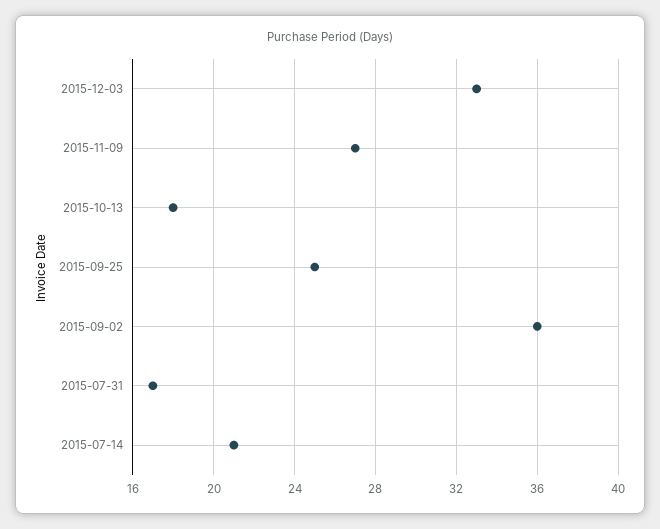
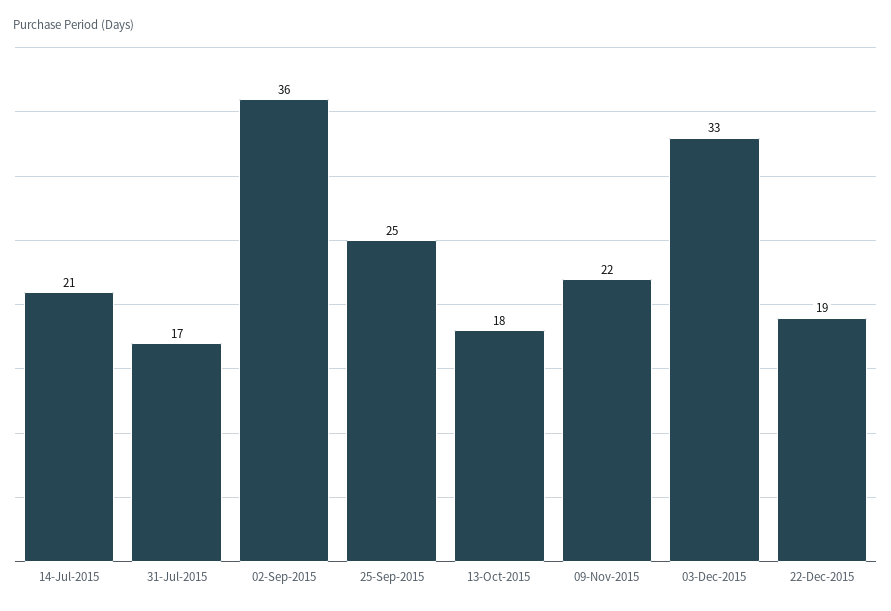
2015-11-09: 27 -> 22
22-Dec-2015: none -> 19

